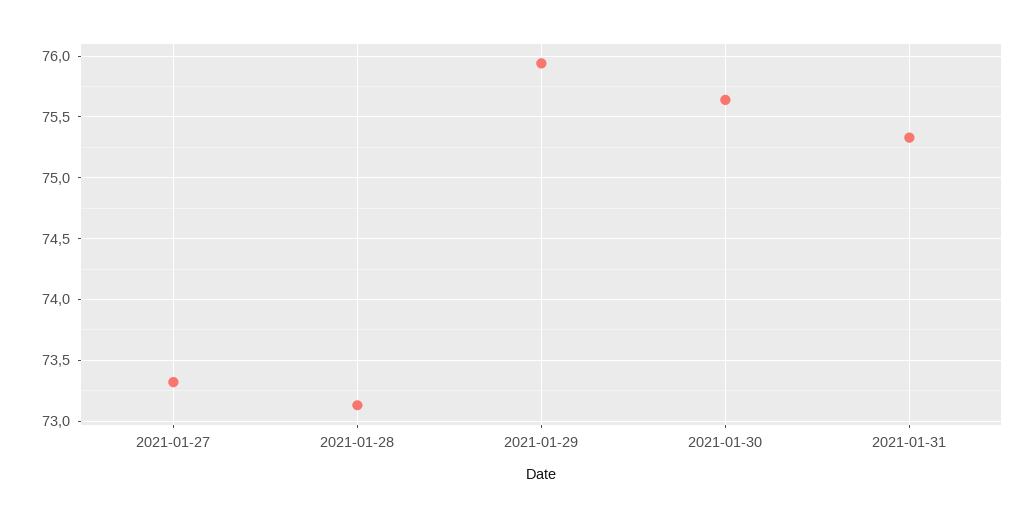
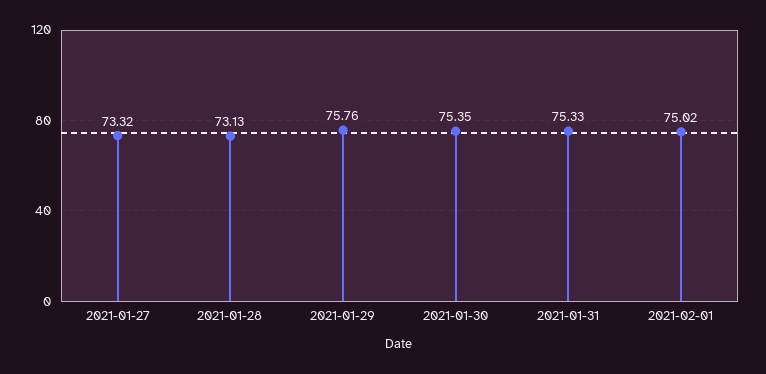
2021-01-29: 75.95 -> 75.76
2021-01-30: 75.65 -> 75.35
2021-02-01: none -> 75.02

